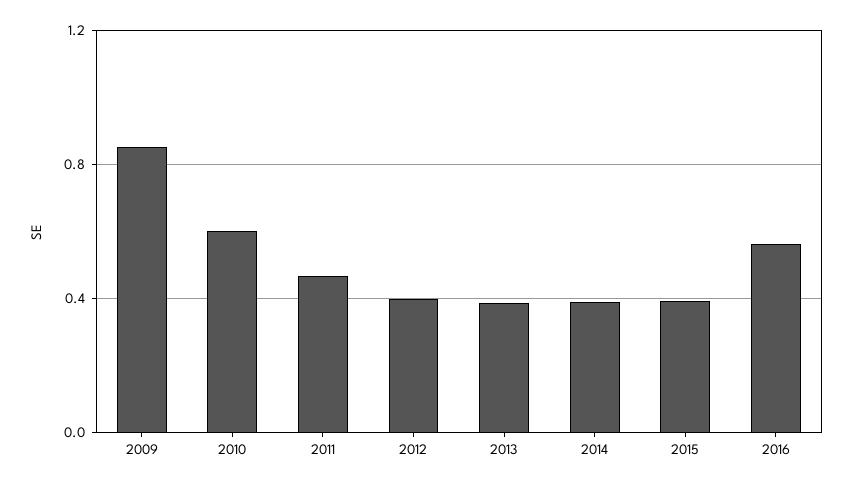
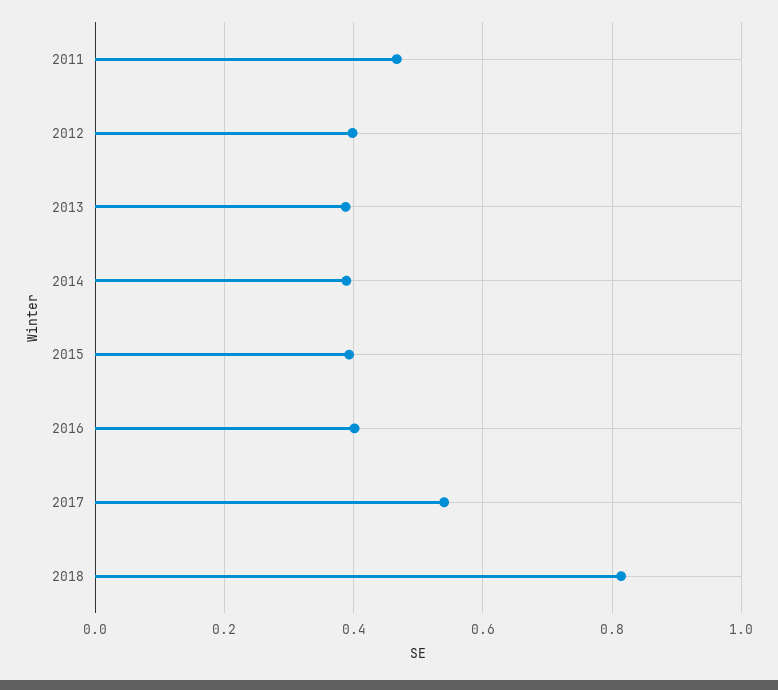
2009: 0.85 -> none
2010: 0.6 -> none
2016: 0.55 -> 0.4
2017: none -> 0.54
2018: none -> 0.82

